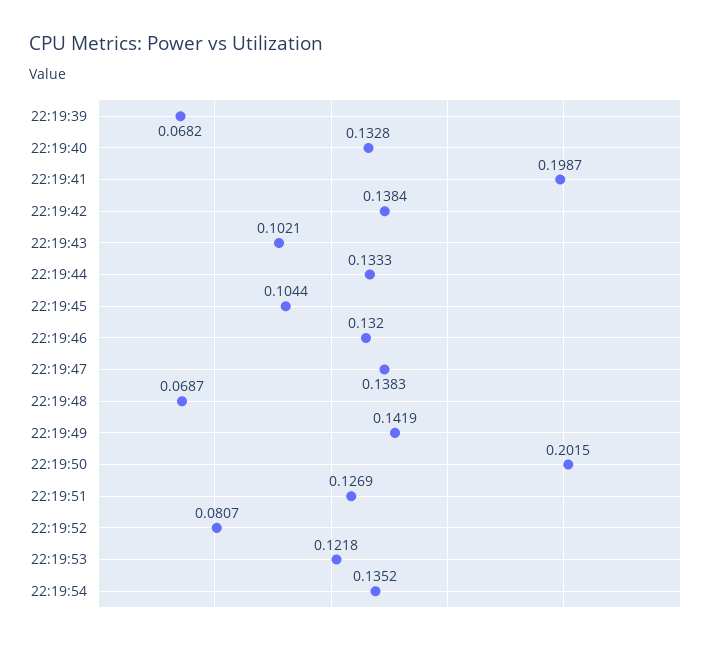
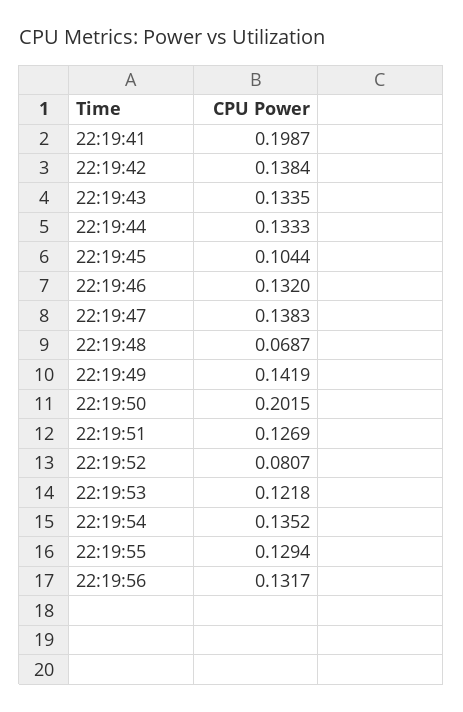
22:19:39: 0.0682 -> none
22:19:40: 0.1328 -> none
22:19:43: 0.1021 -> 0.1335
22:19:55: none -> 0.1294
22:19:56: none -> 0.1317

